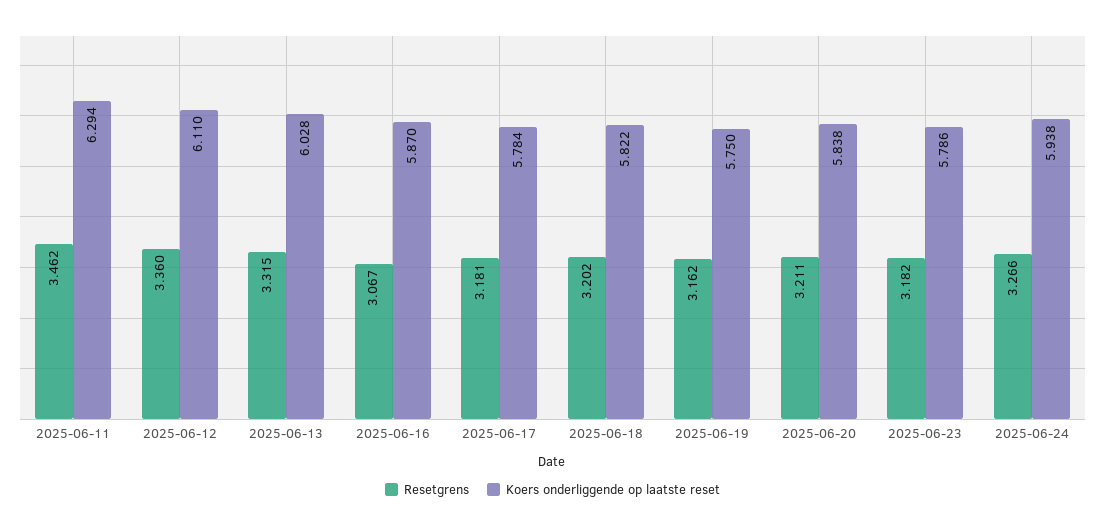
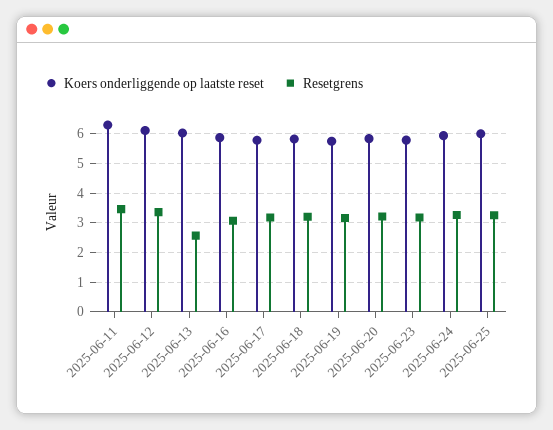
Resetgrens, 2025-06-13: 3.315 -> 2.5
Koers onderliggende op laatste reset, 2025-06-25: none -> 6
Resetgrens, 2025-06-25: none -> 3.25

